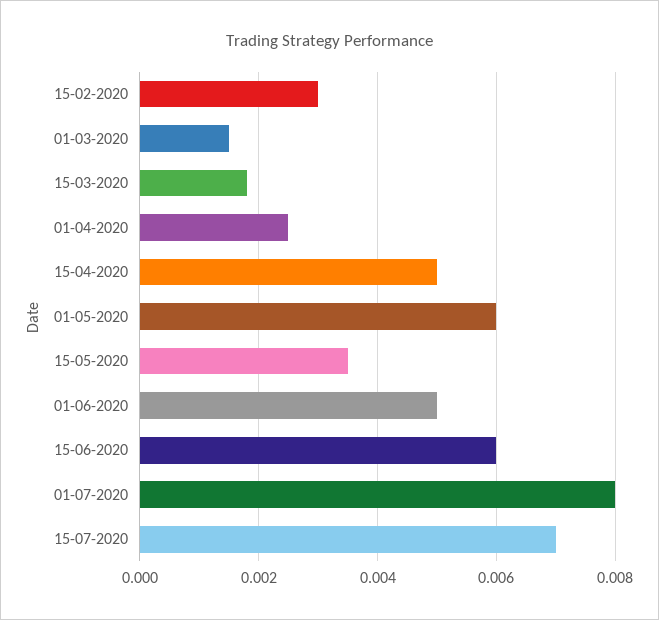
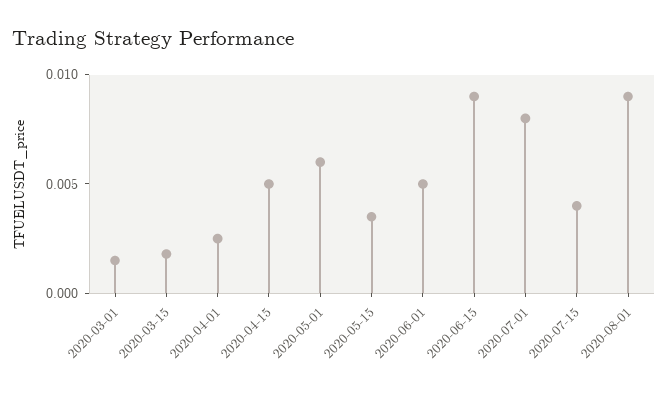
15-02-2020: 0.003 -> none
15-06-2020: 0.006 -> 0.009
15-07-2020: 0.007 -> 0.004
2020-08-01: none -> 0.009

